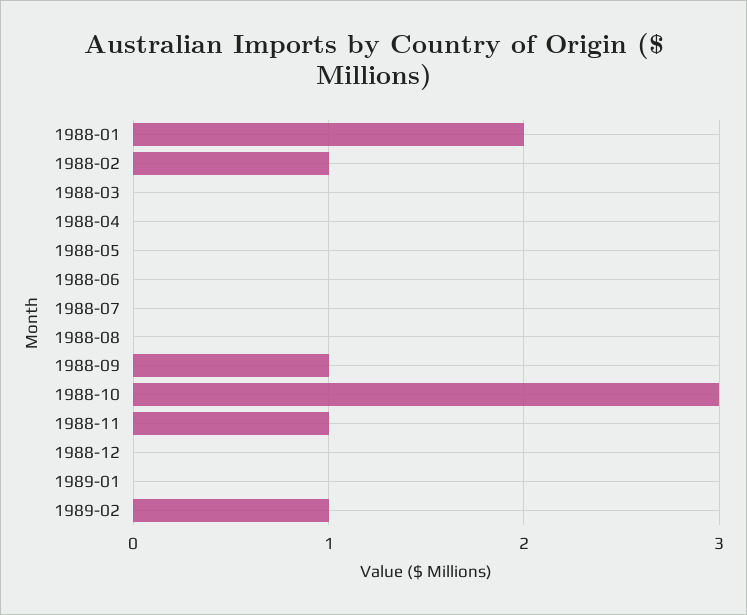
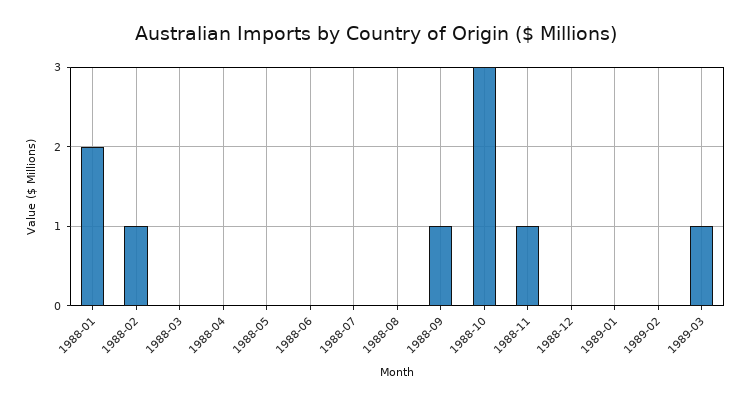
1989-02: 1 -> 0
1989-03: none -> 1

